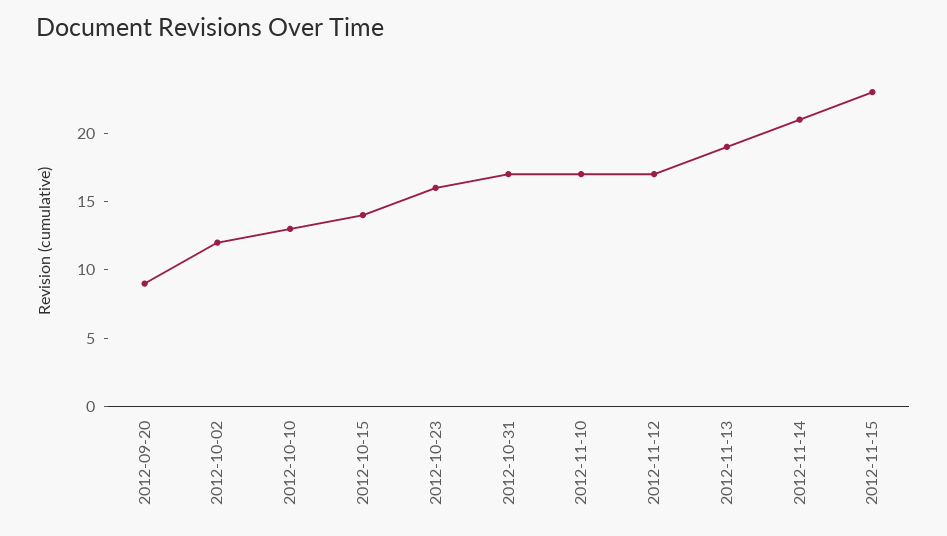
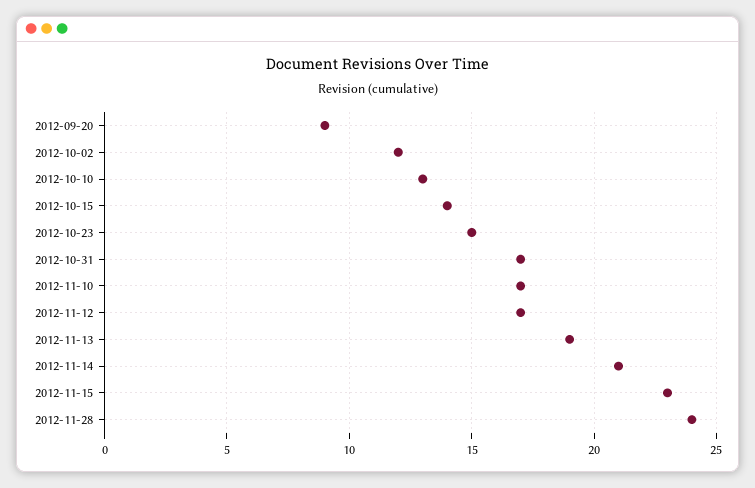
2012-10-23: 16 -> 15
2012-11-28: none -> 24

